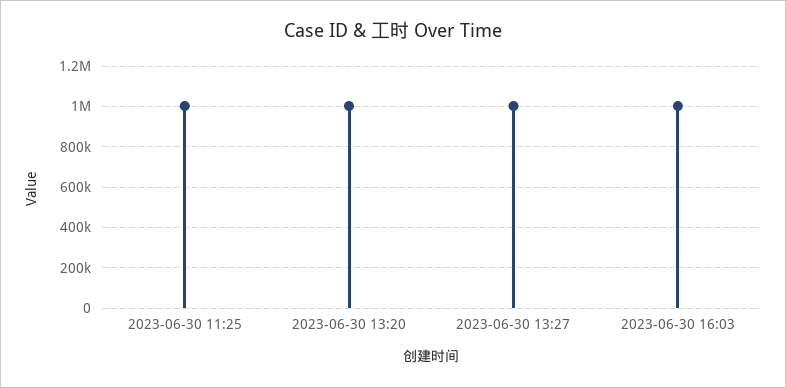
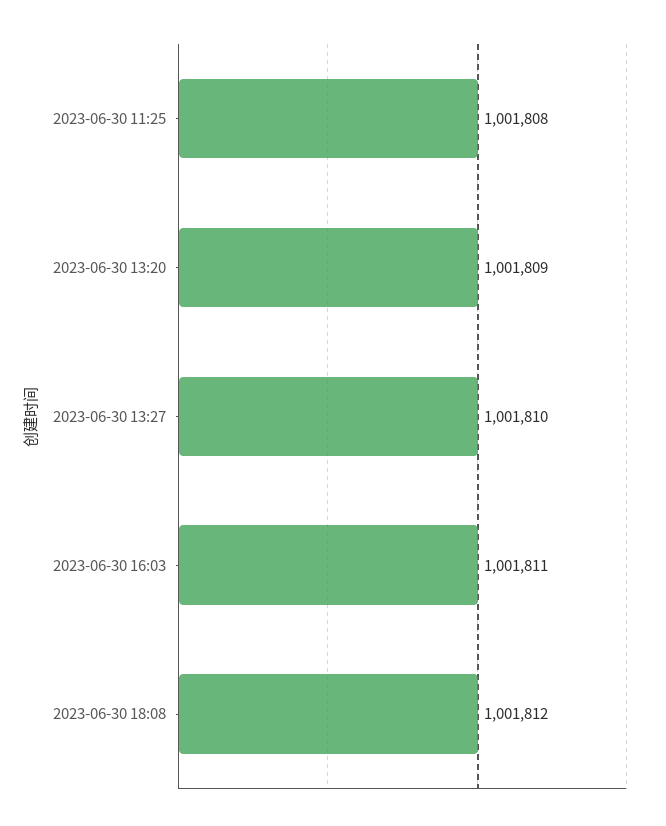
2023-06-30 18:08: none -> 1001812

